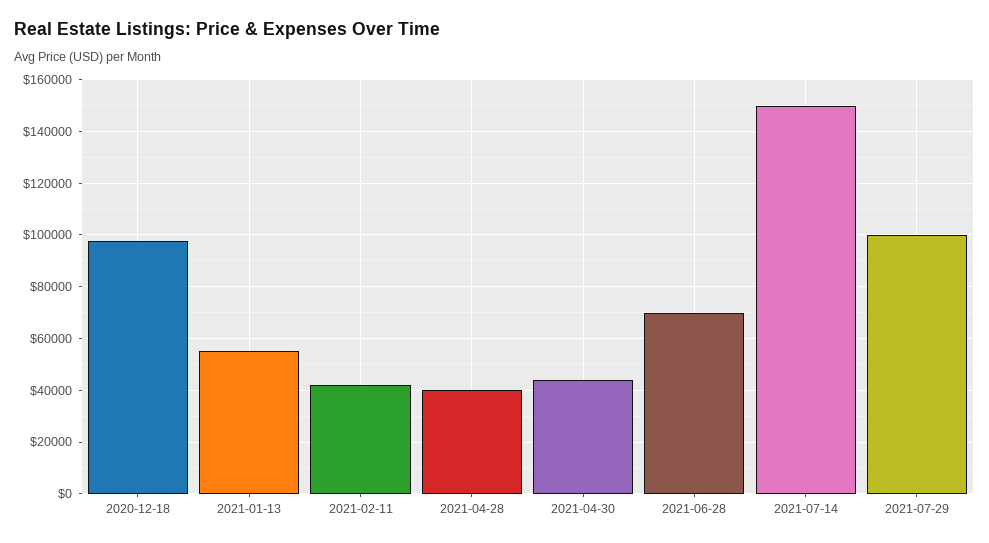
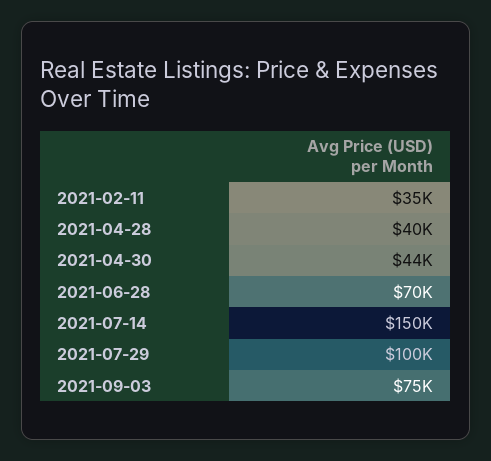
2020-12-18: 97500 -> none
2021-01-13: 55000 -> none
2021-02-11: 42500 -> 35000
2021-09-03: none -> 75000

